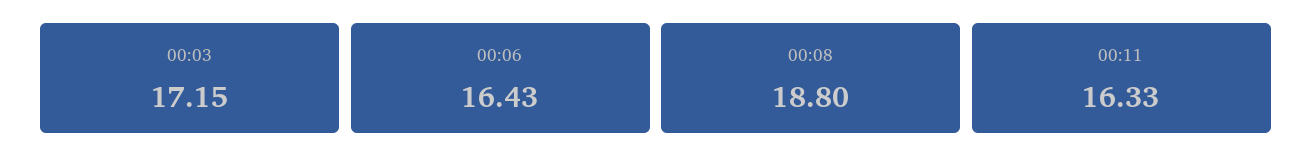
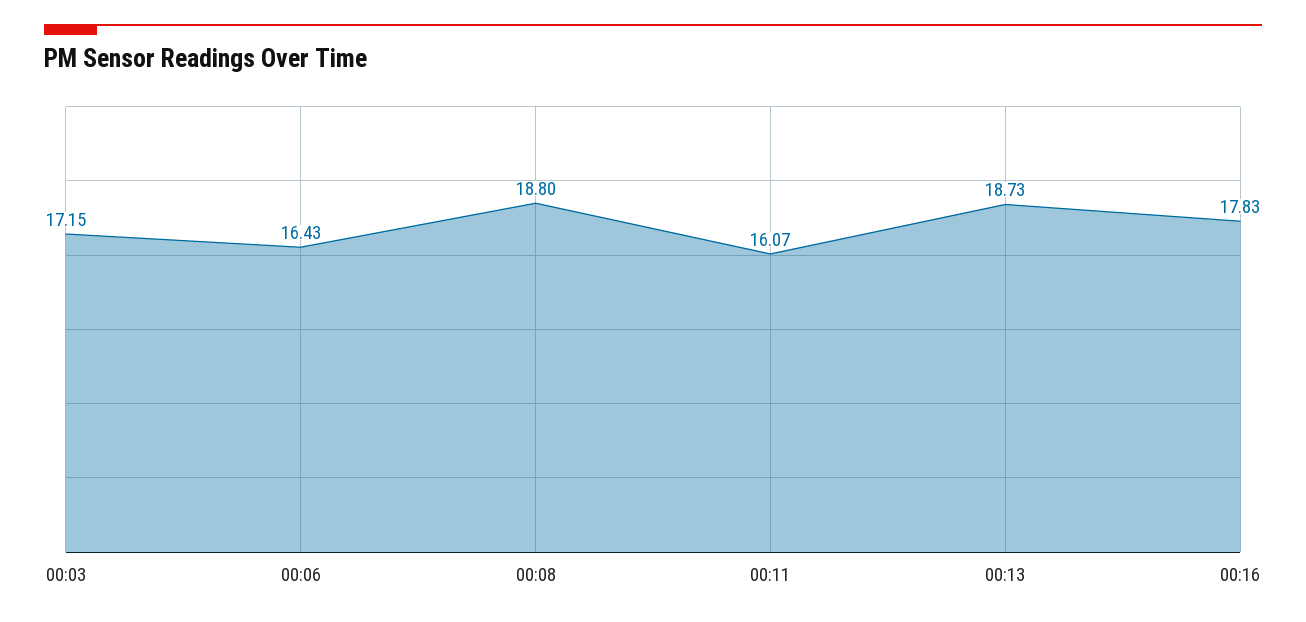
00:11: 16.33 -> 16.07
00:13: none -> 18.73
00:16: none -> 17.83

